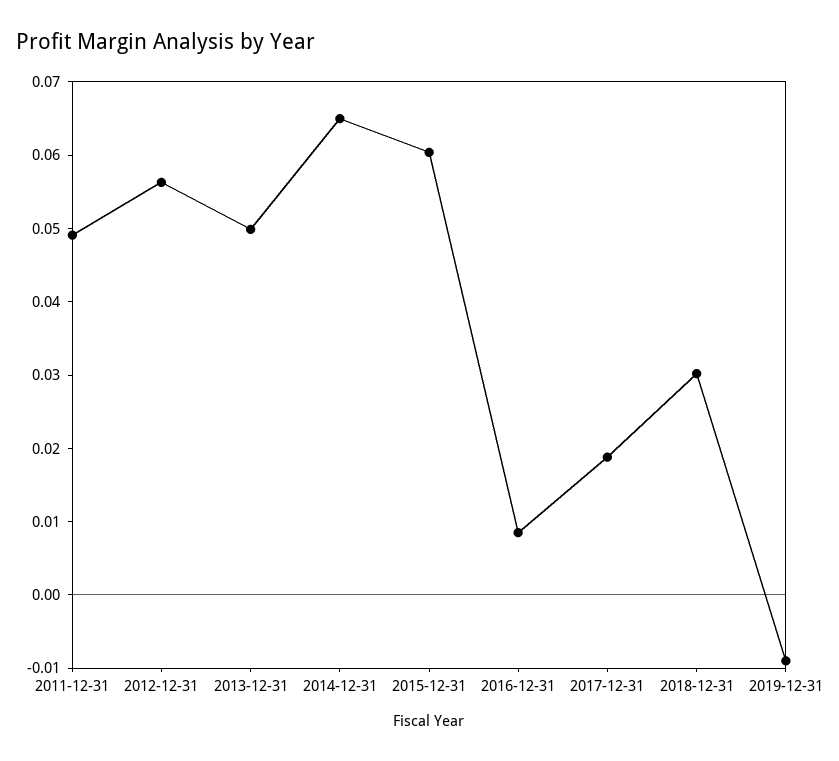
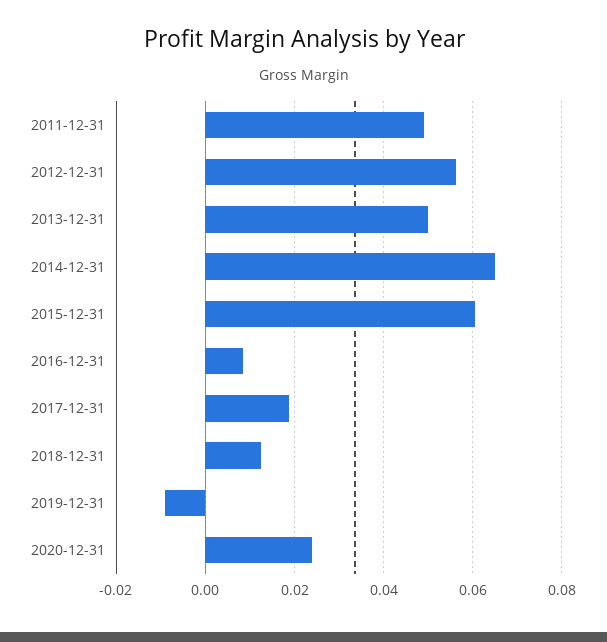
2018-12-31: 0.03 -> 0.012
2020-12-31: none -> 0.024

